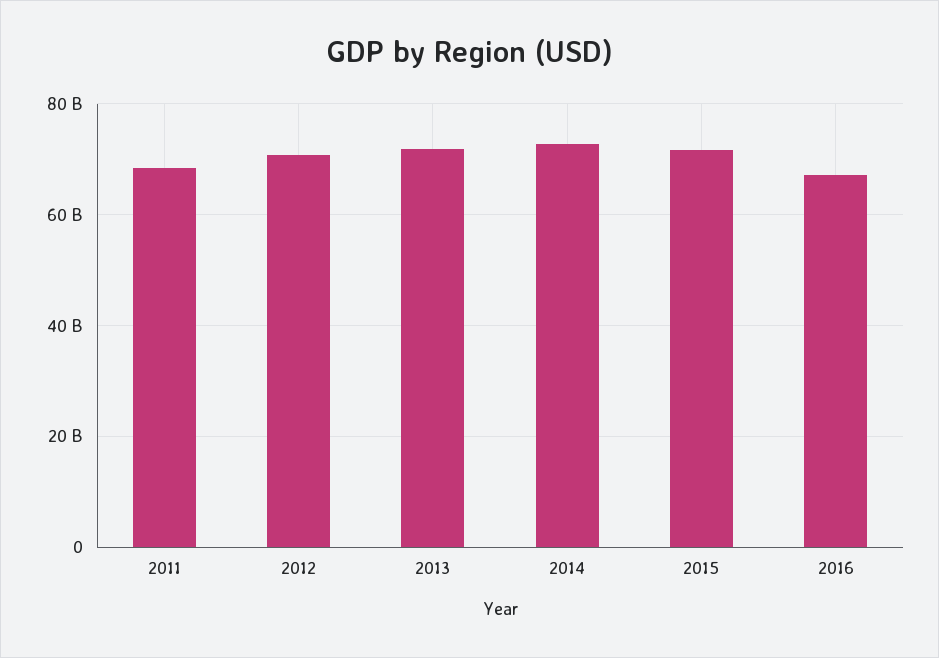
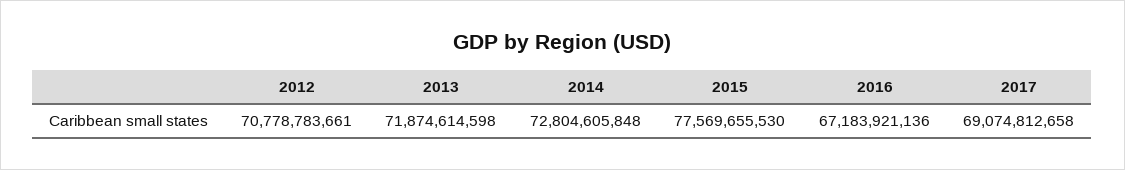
2011: 68000000000 -> none
2015: 72000000000 -> 77569655530
2017: none -> 69074812658

